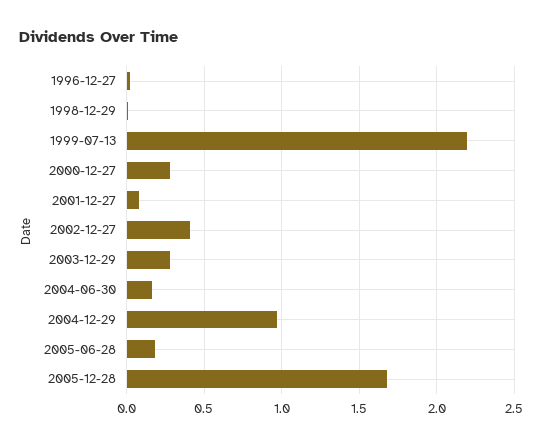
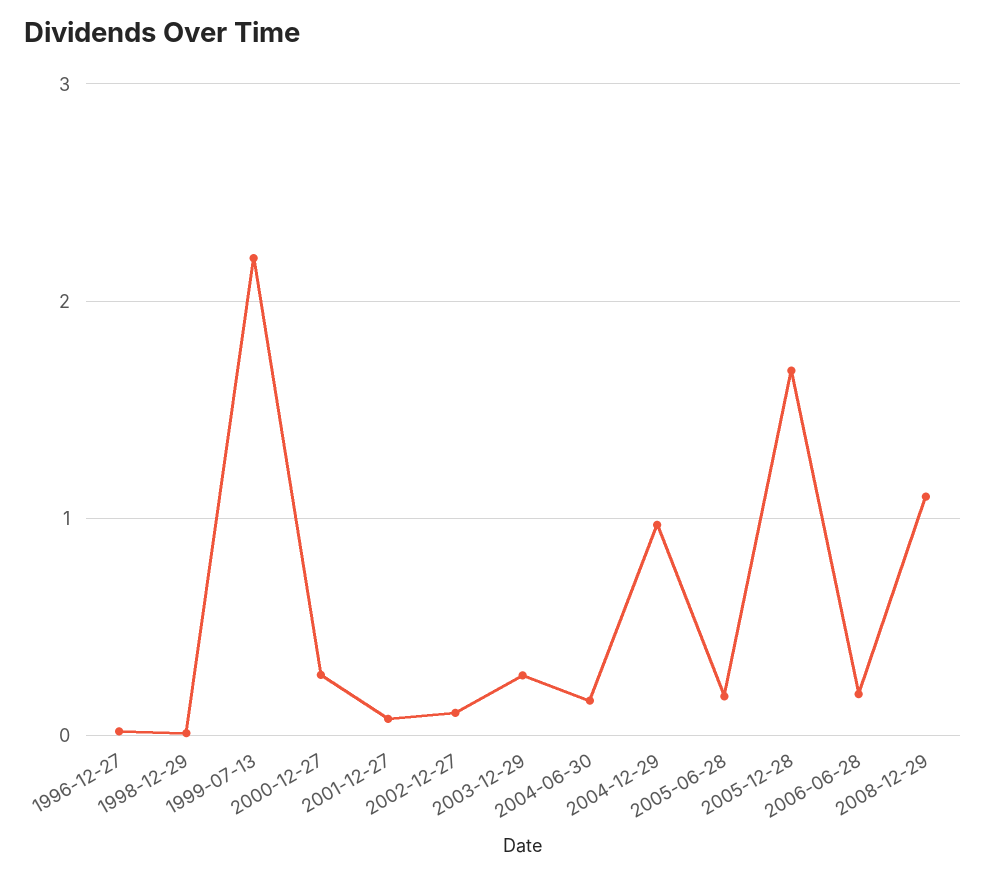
2002-12-27: 0.4 -> 0.1
2006-06-28: none -> 0.2
2008-12-29: none -> 1.1

